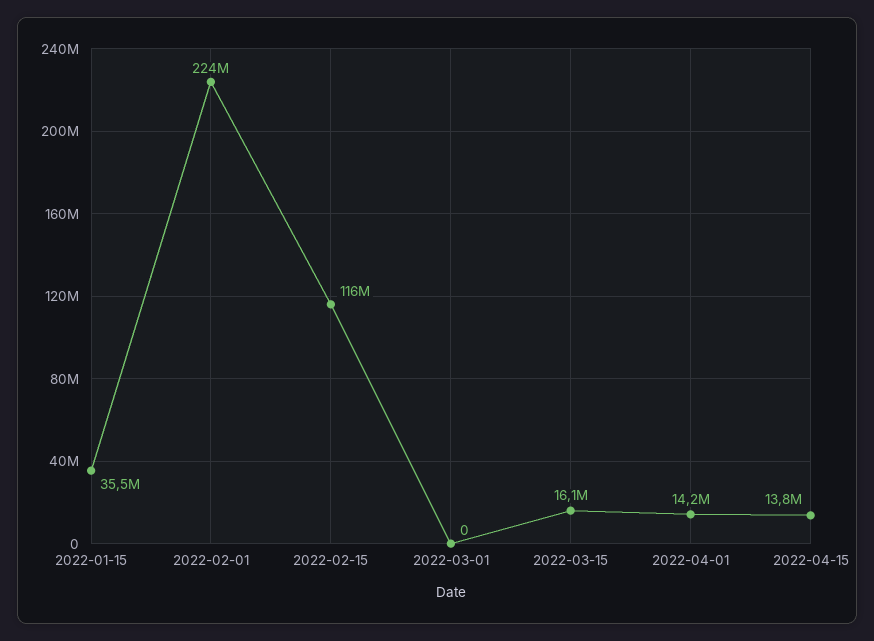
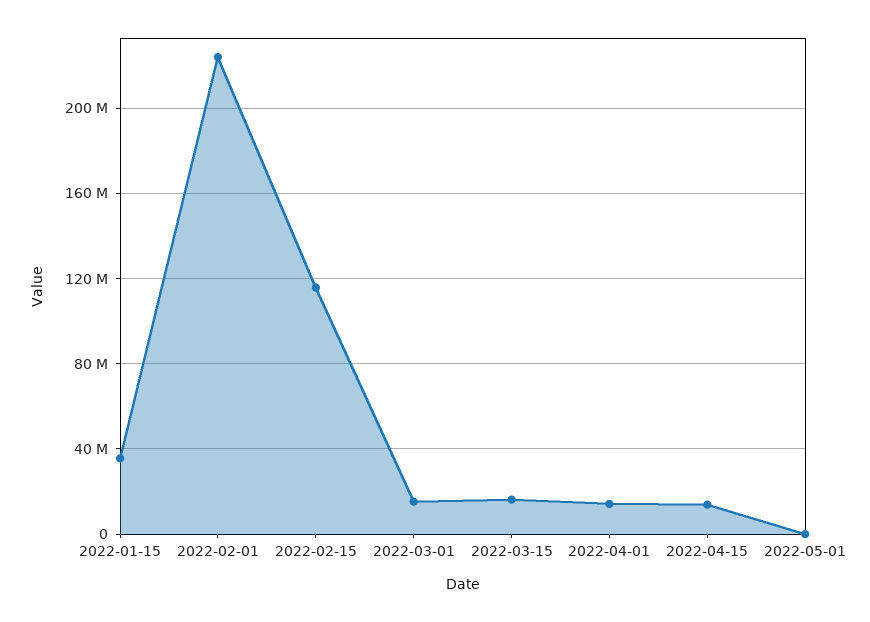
2022-03-01: 0 -> 15000000
2022-05-01: none -> 0

